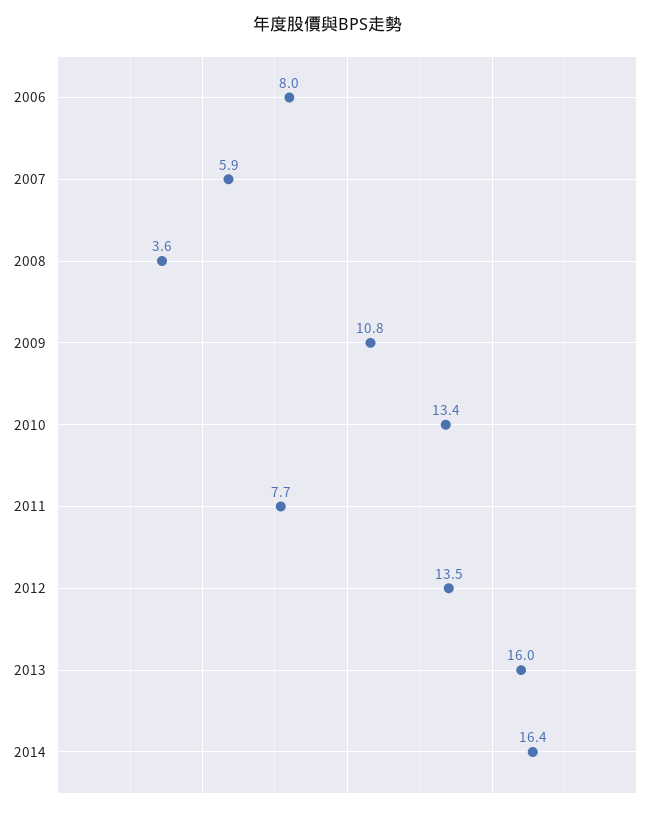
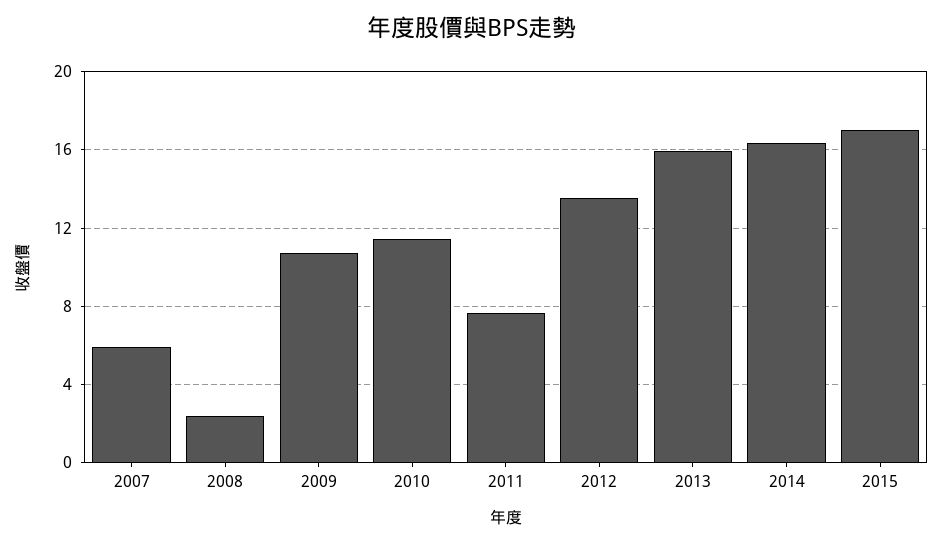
2006: 8 -> none
2008: 3.6 -> 2.5
2010: 13.4 -> 11.5
2015: none -> 17

